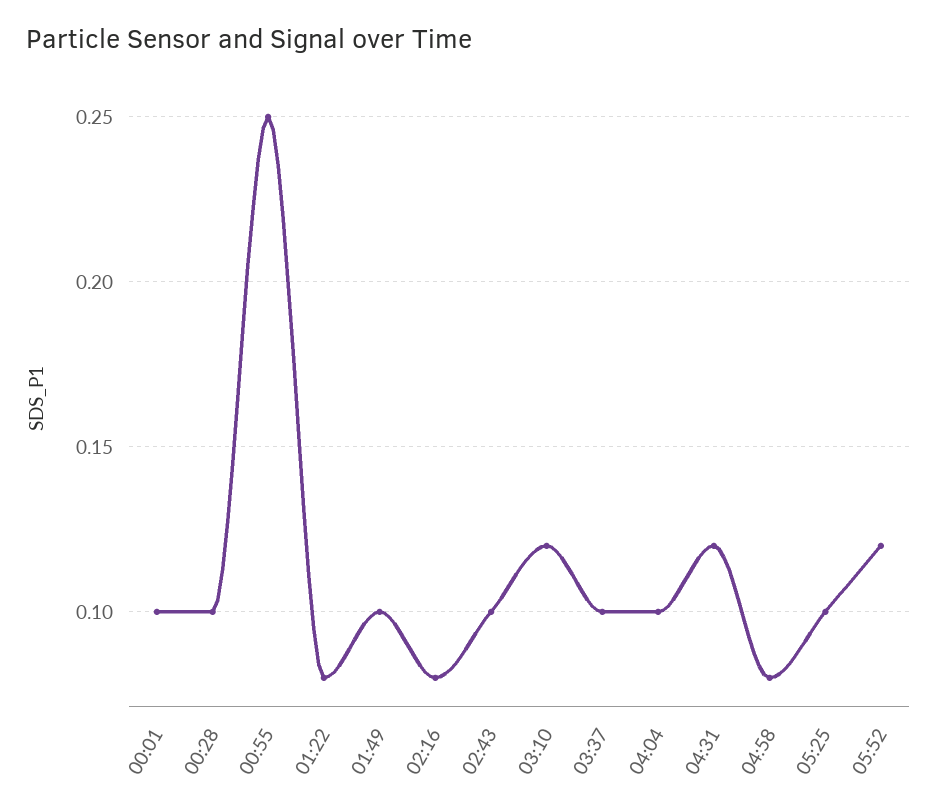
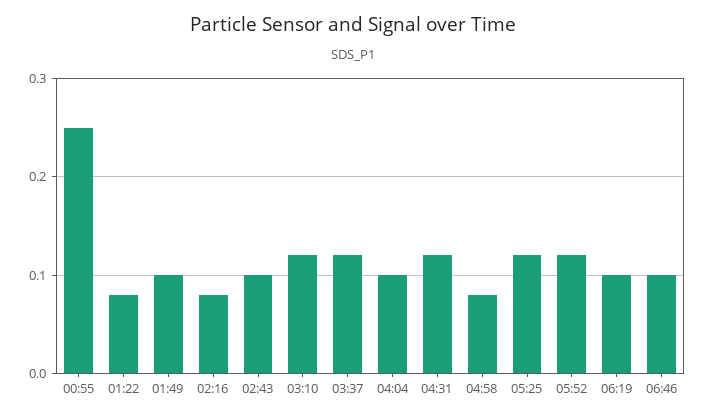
00:01: 0.1 -> none
00:28: 0.1 -> none
03:37: 0.1 -> 0.12
05:25: 0.1 -> 0.12
06:19: none -> 0.1
06:46: none -> 0.1

